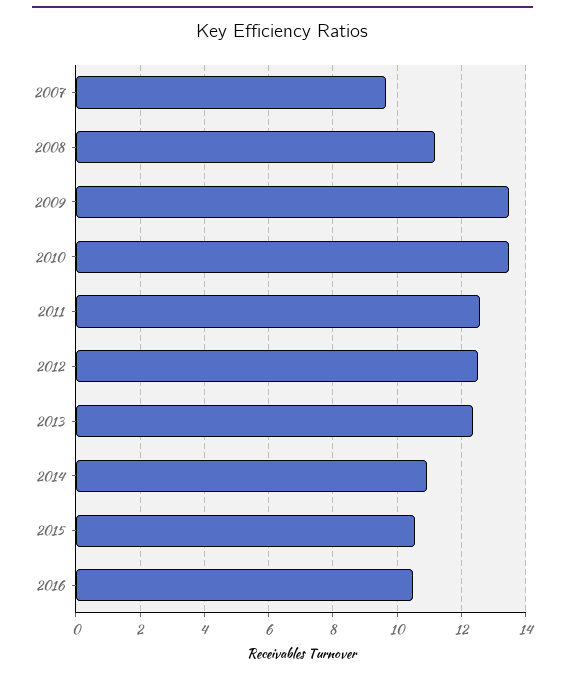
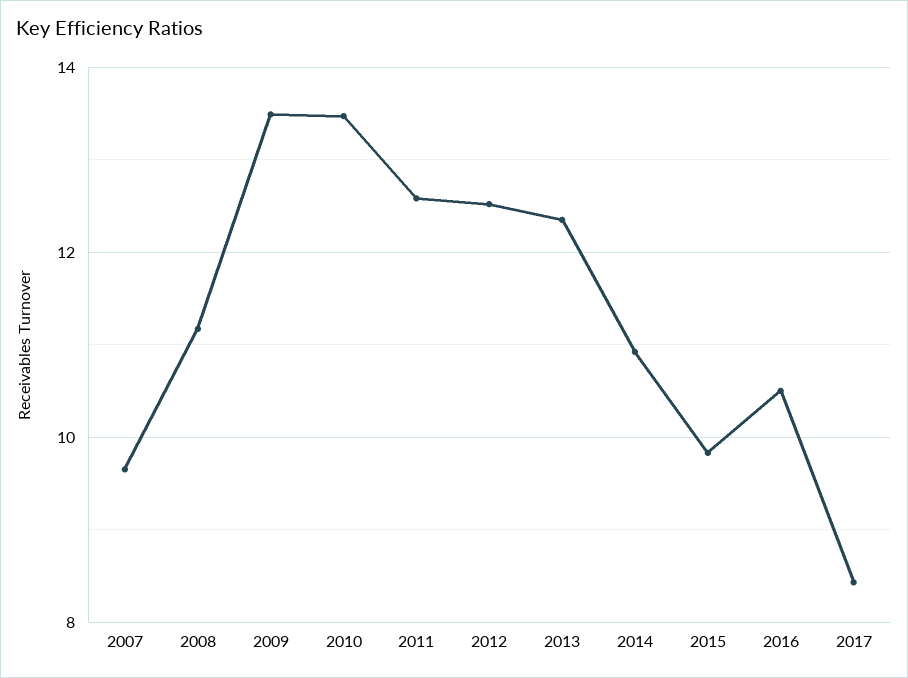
2015: 10.6 -> 9.8
2017: none -> 8.4

